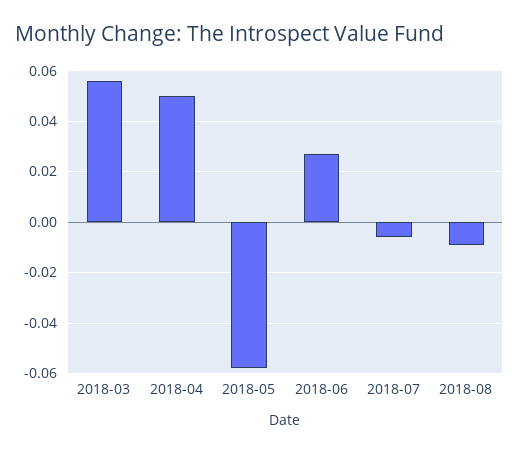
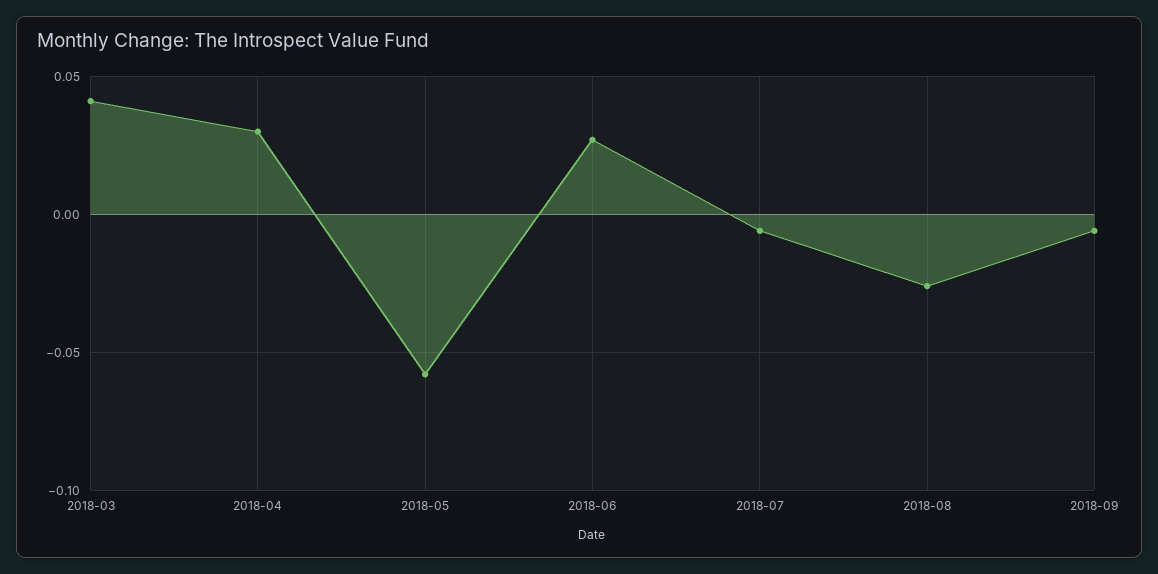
2018-03: 0.055 -> 0.04
2018-04: 0.05 -> 0.03
2018-08: -0.01 -> -0.025
2018-09: none -> -0.005

